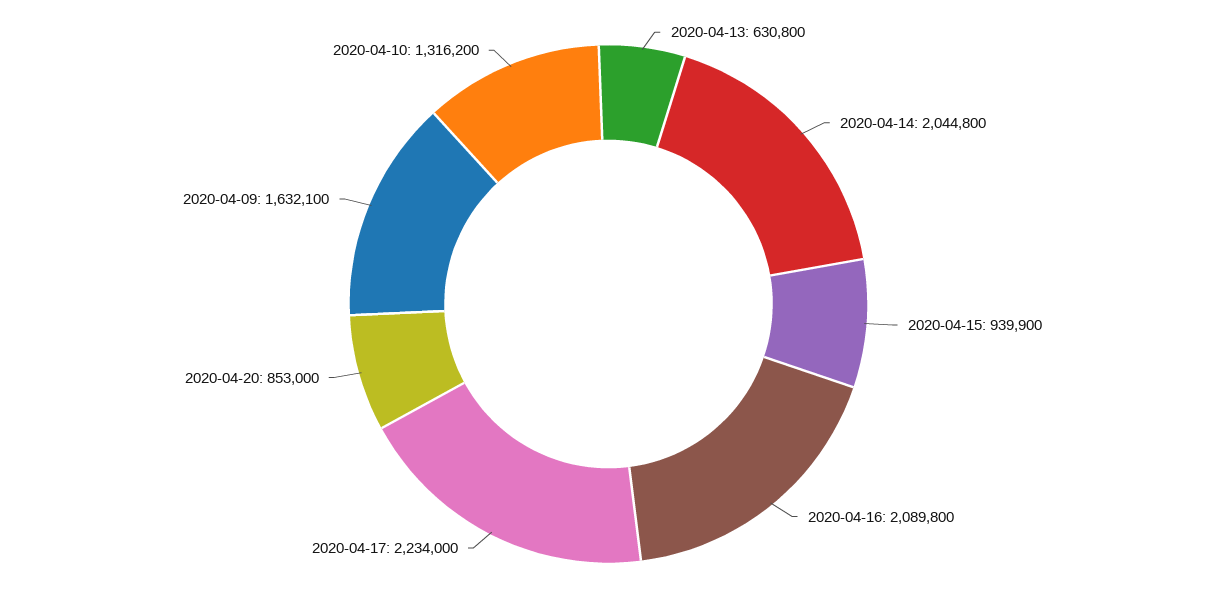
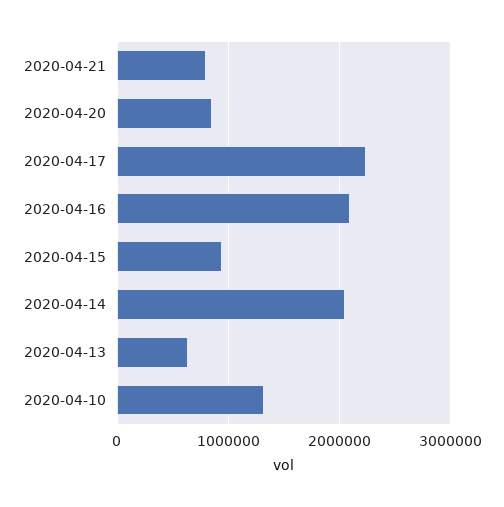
2020-04-09: 1632100 -> none
2020-04-21: none -> 800000

